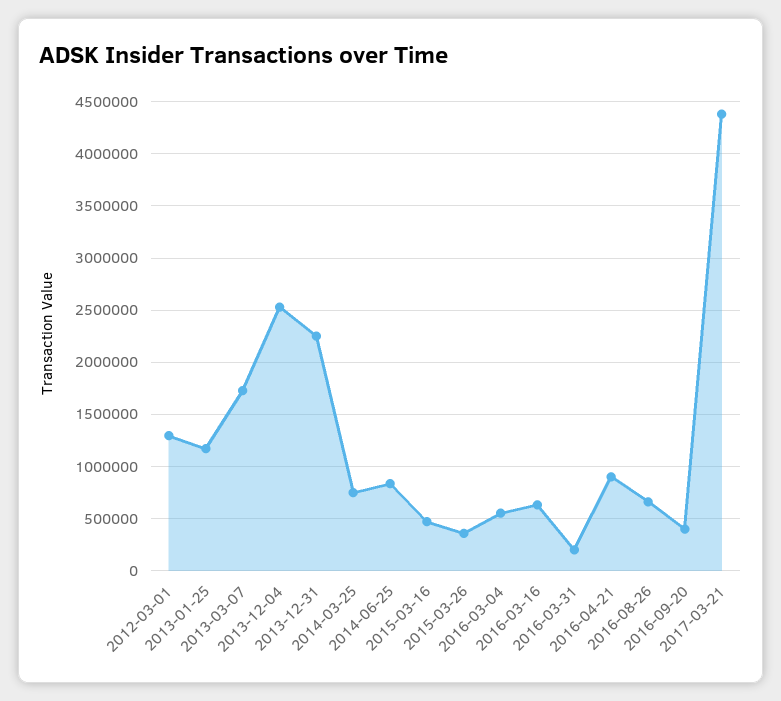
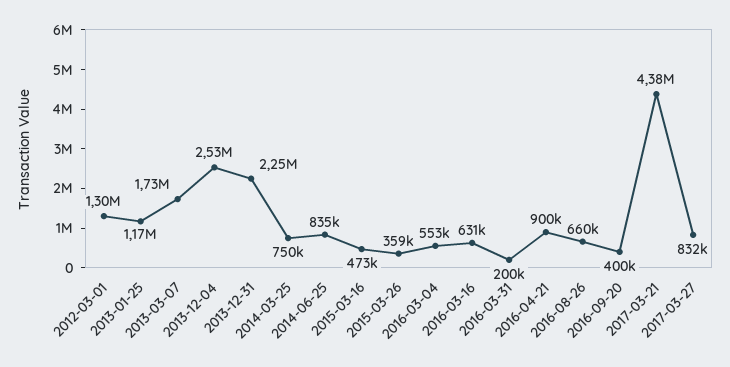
2017-03-27: none -> 832000

